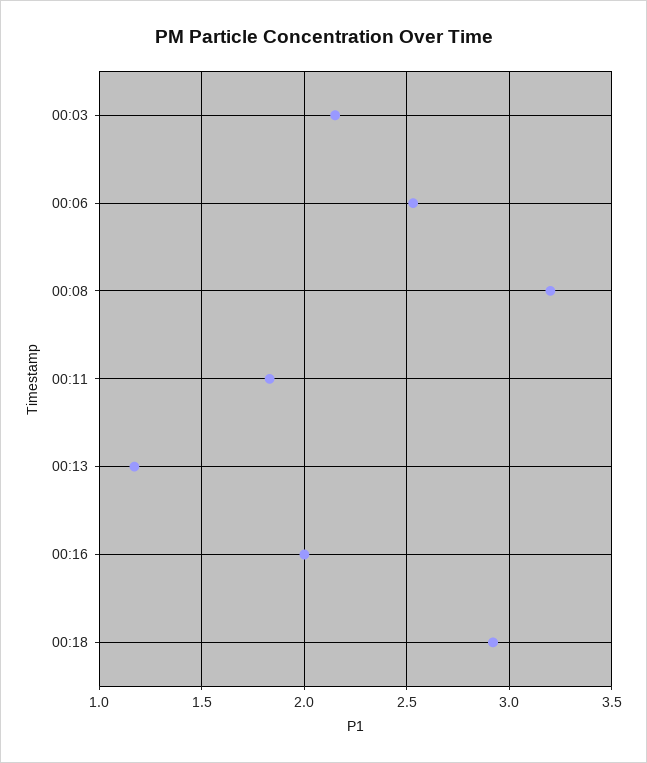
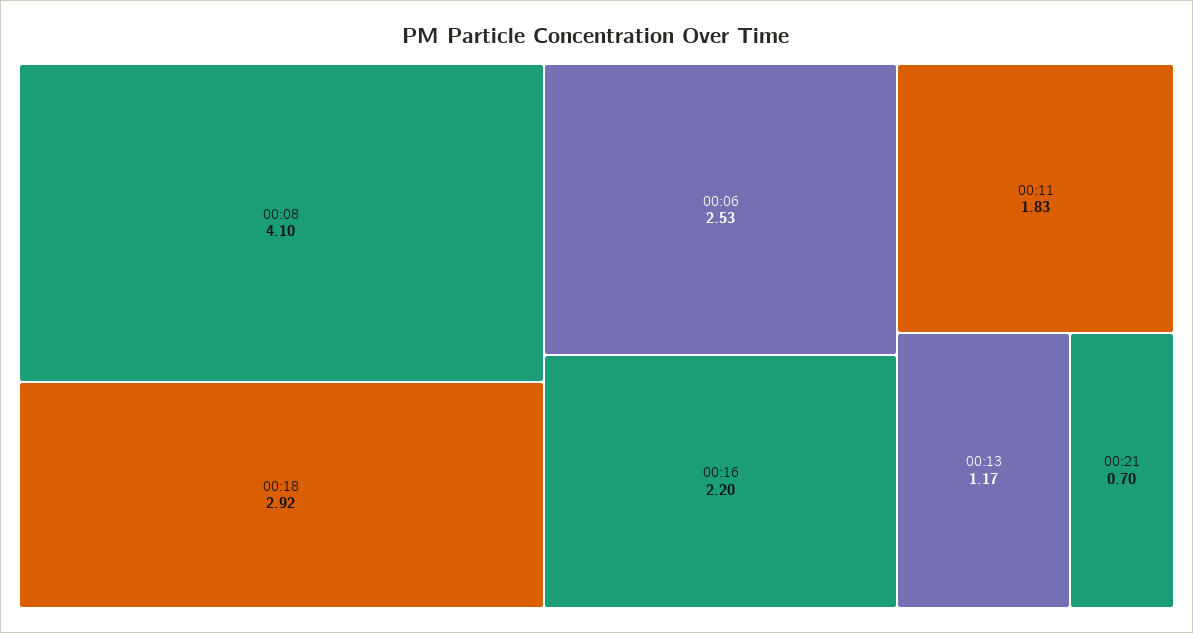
00:03: 2.15 -> none
00:08: 3.2 -> 4.1
00:16: 2 -> 2.2
00:21: none -> 0.7

